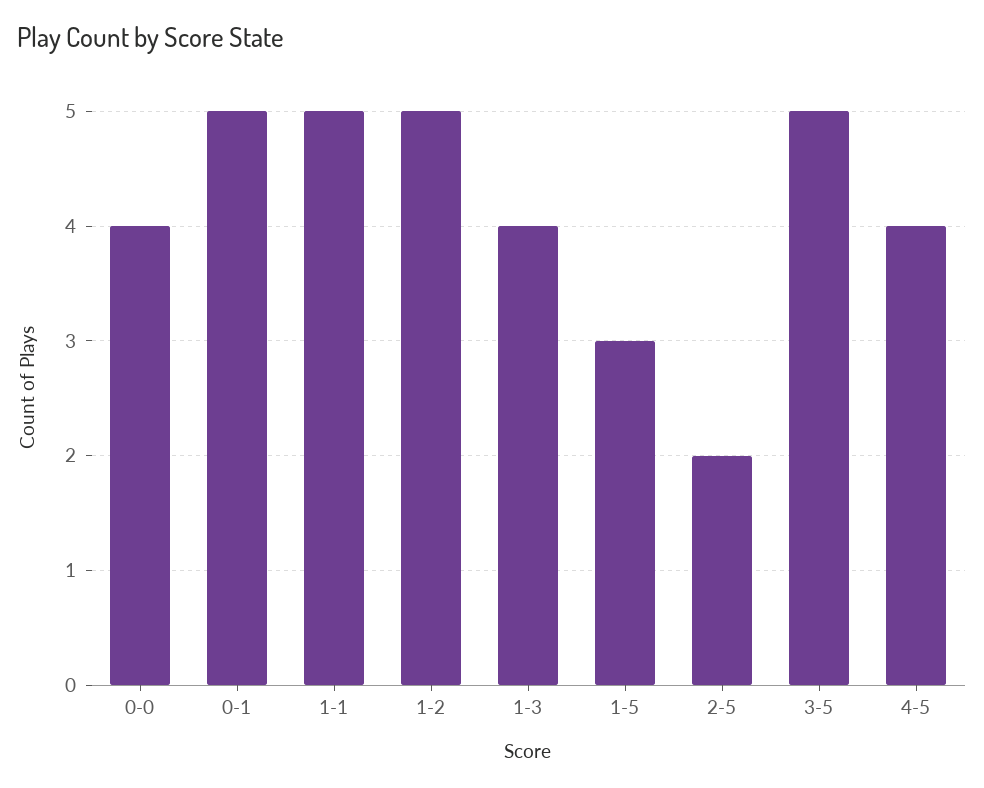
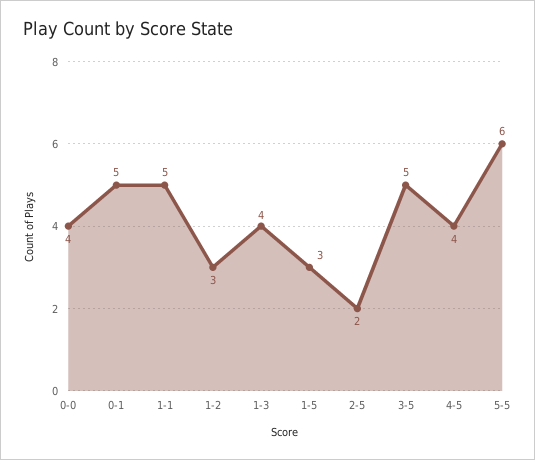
1-2: 5 -> 3
5-5: none -> 6

